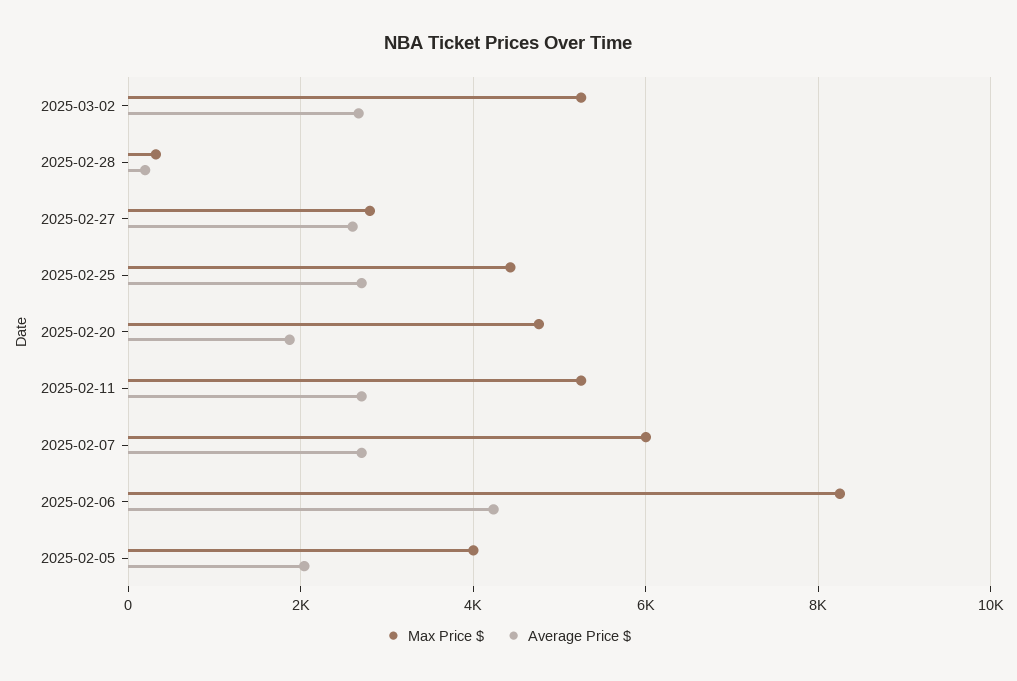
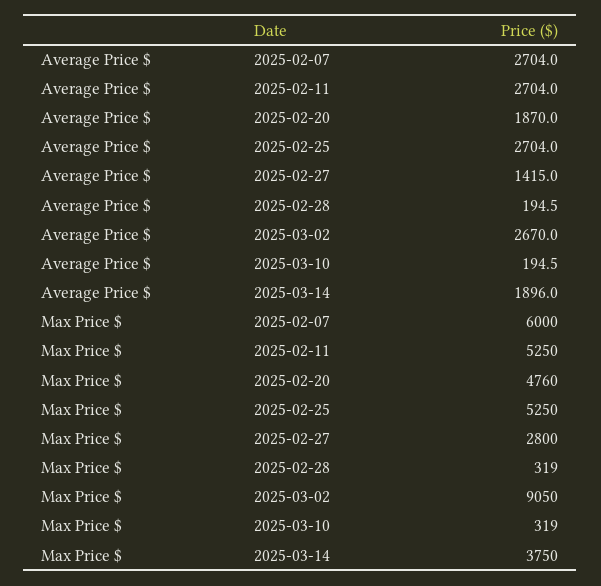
Max Price $, 2025-03-02: 5200 -> 9050
Average Price $, 2025-02-27: 2600 -> 1415
Max Price $, 2025-02-25: 4400 -> 5250
Max Price $, 2025-02-06: 8200 -> none
Average Price $, 2025-02-06: 4200 -> none
Max Price $, 2025-02-05: 4000 -> none
Average Price $, 2025-02-05: 2000 -> none
Average Price $, 2025-03-10: none -> 194.5
Average Price $, 2025-03-14: none -> 1896
Max Price $, 2025-03-10: none -> 319
Max Price $, 2025-03-14: none -> 3750

